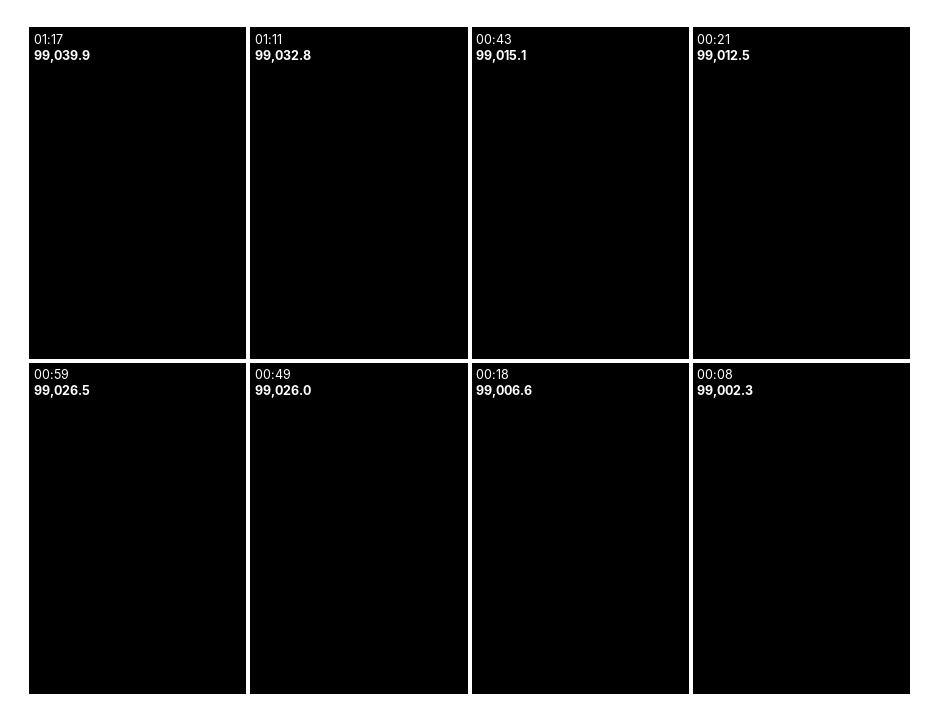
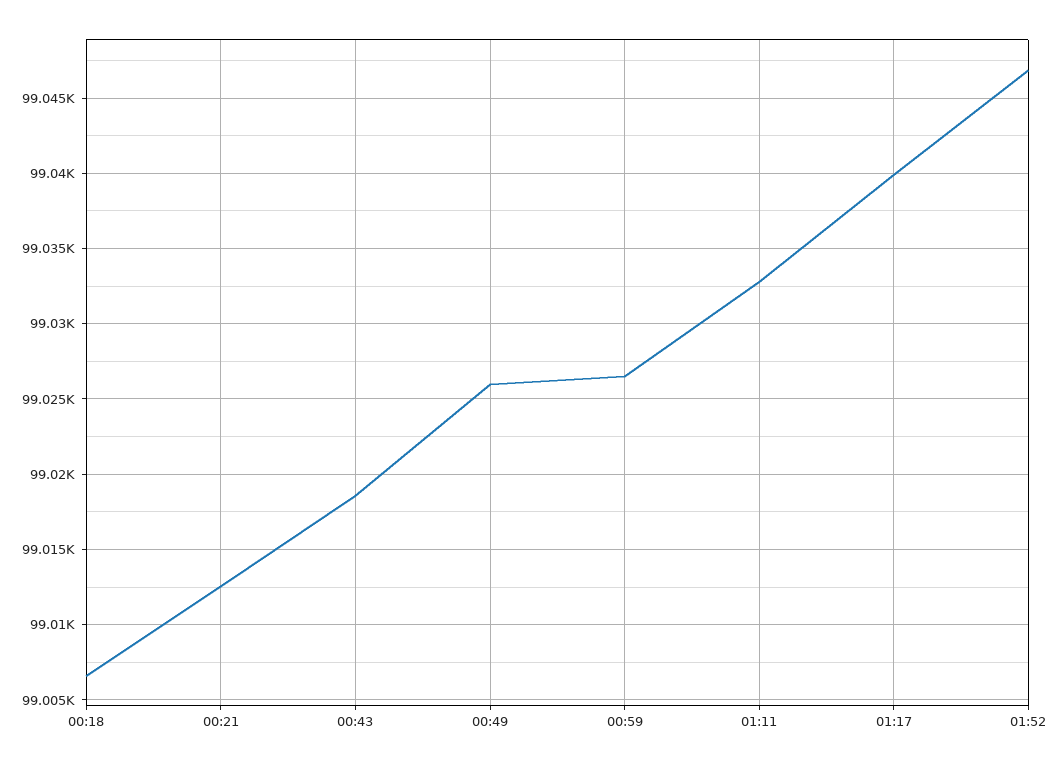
00:43: 99015.1 -> 99018.5
00:08: 99002.3 -> none
01:52: none -> 99047

